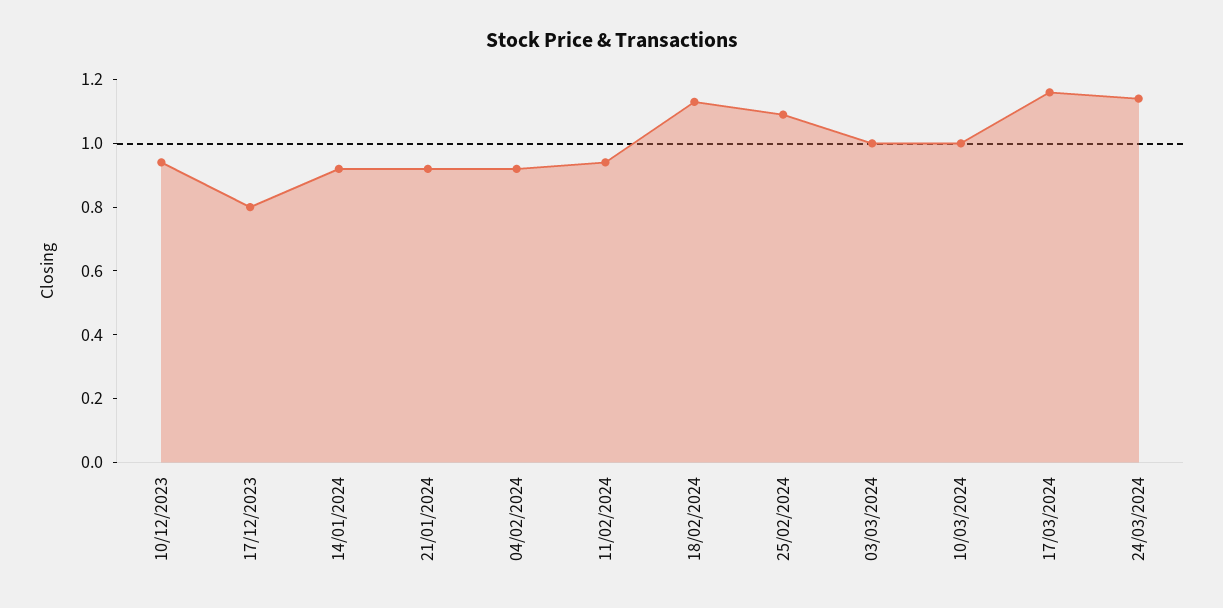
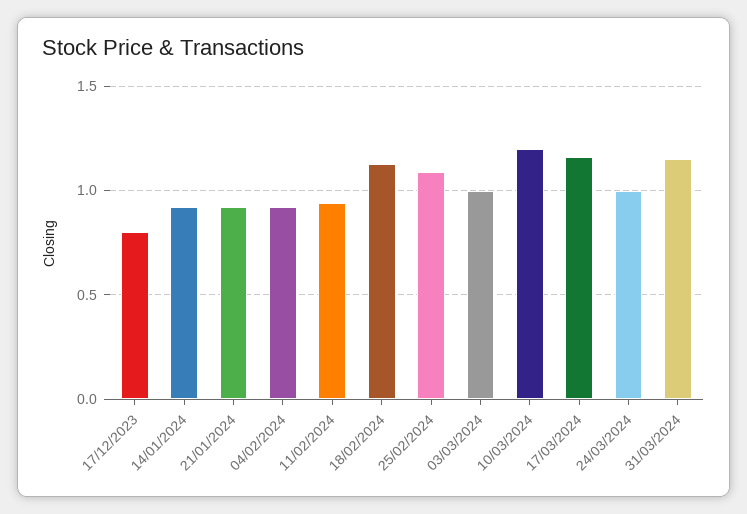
10/12/2023: 0.95 -> none
10/03/2024: 1 -> 1.2
24/03/2024: 1.15 -> 1
31/03/2024: none -> 1.15

